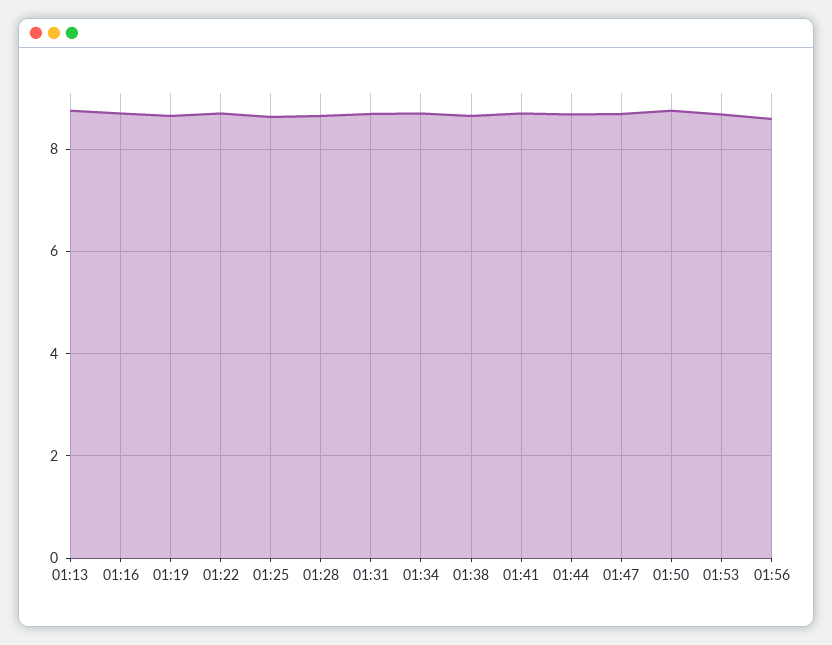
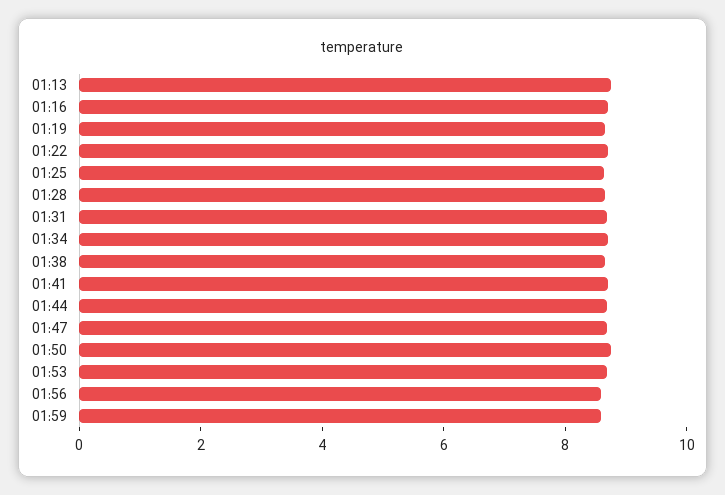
01:59: none -> 8.5

